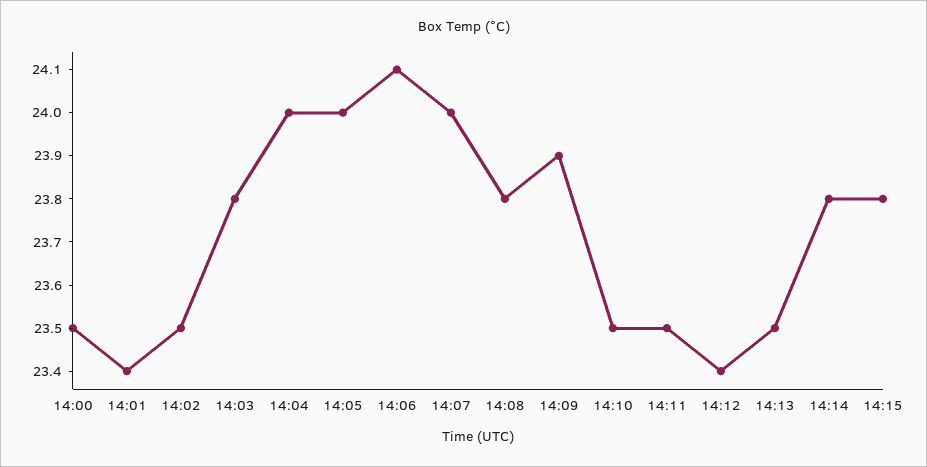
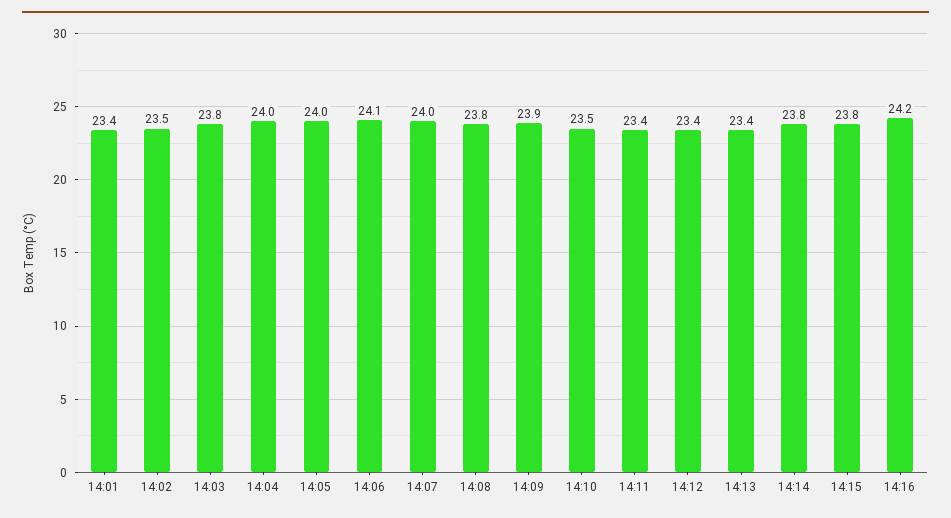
14:00: 23.5 -> none
14:11: 23.5 -> 23.4
14:13: 23.5 -> 23.4
14:16: none -> 24.2

